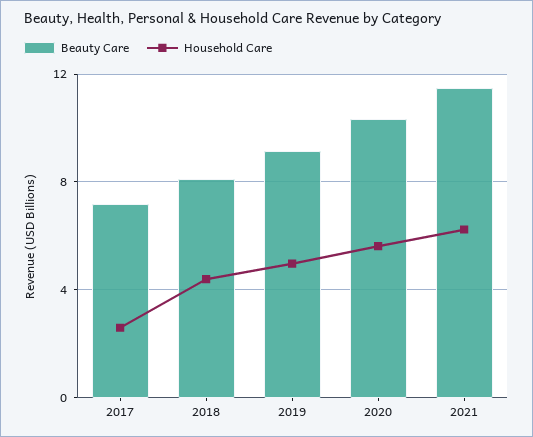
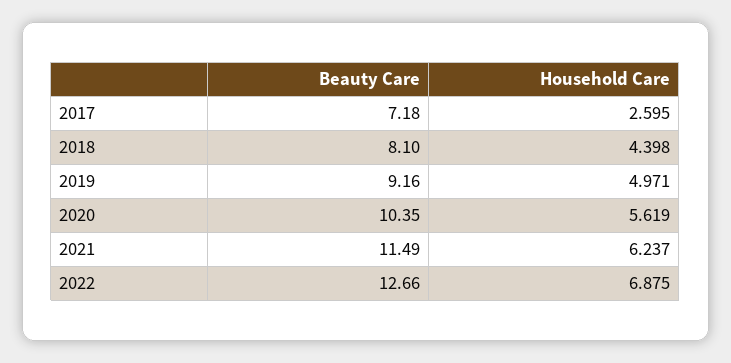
Beauty Care, 2022: none -> 12.66
Household Care, 2022: none -> 6.875

